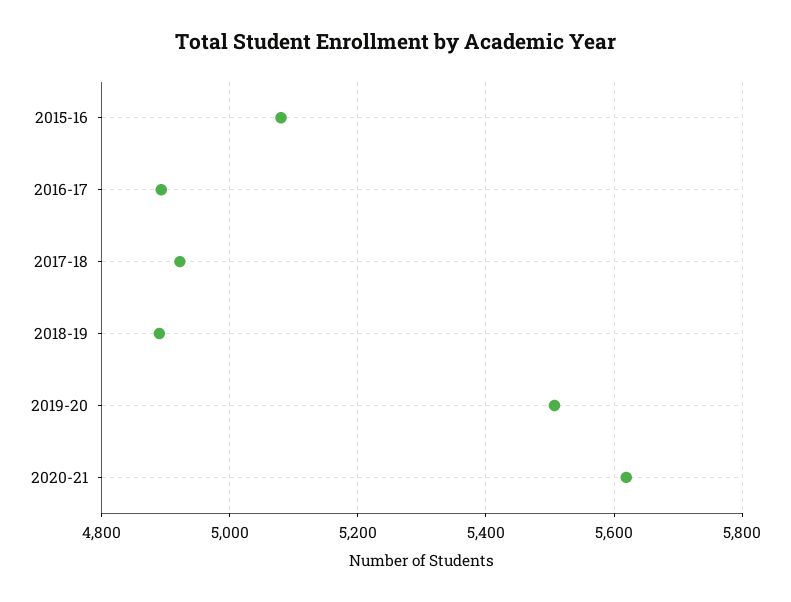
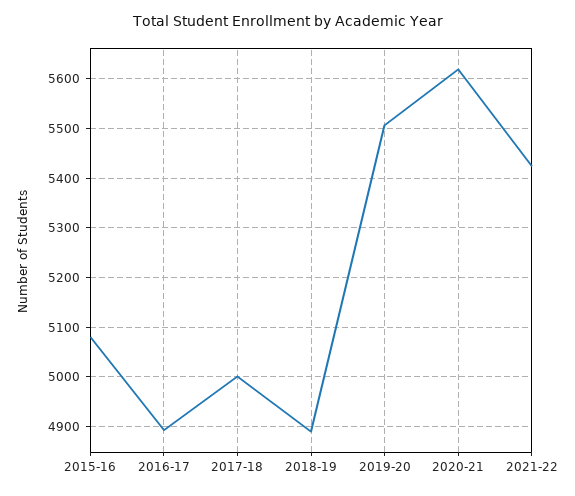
2017-18: 4920 -> 5000
2021-22: none -> 5420

